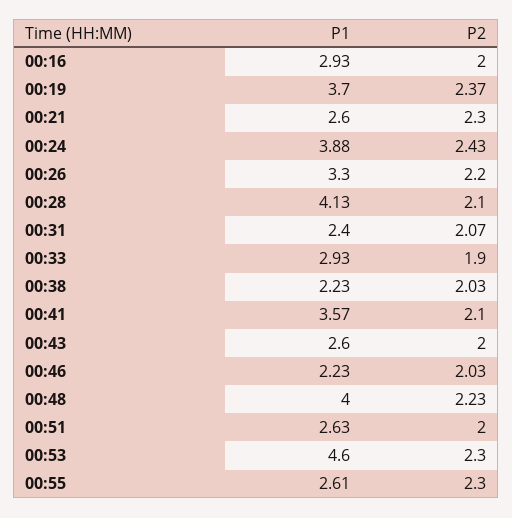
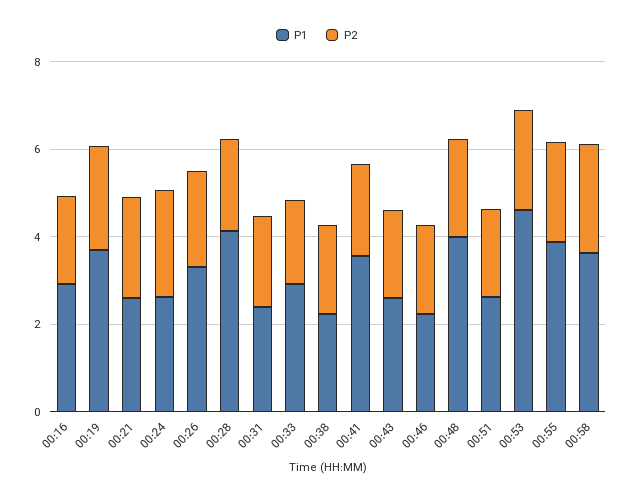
P1, 00:24: 3.88 -> 2.5
P1, 00:55: 2.61 -> 4
P1, 00:58: none -> 3.5
P2, 00:58: none -> 2.5

